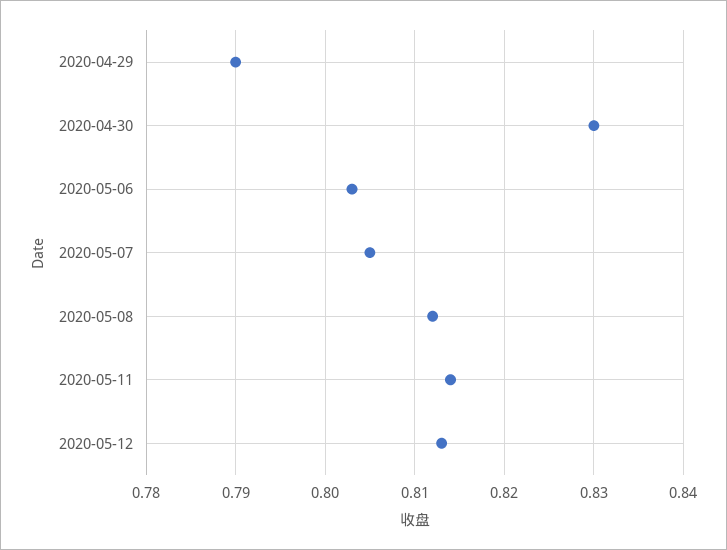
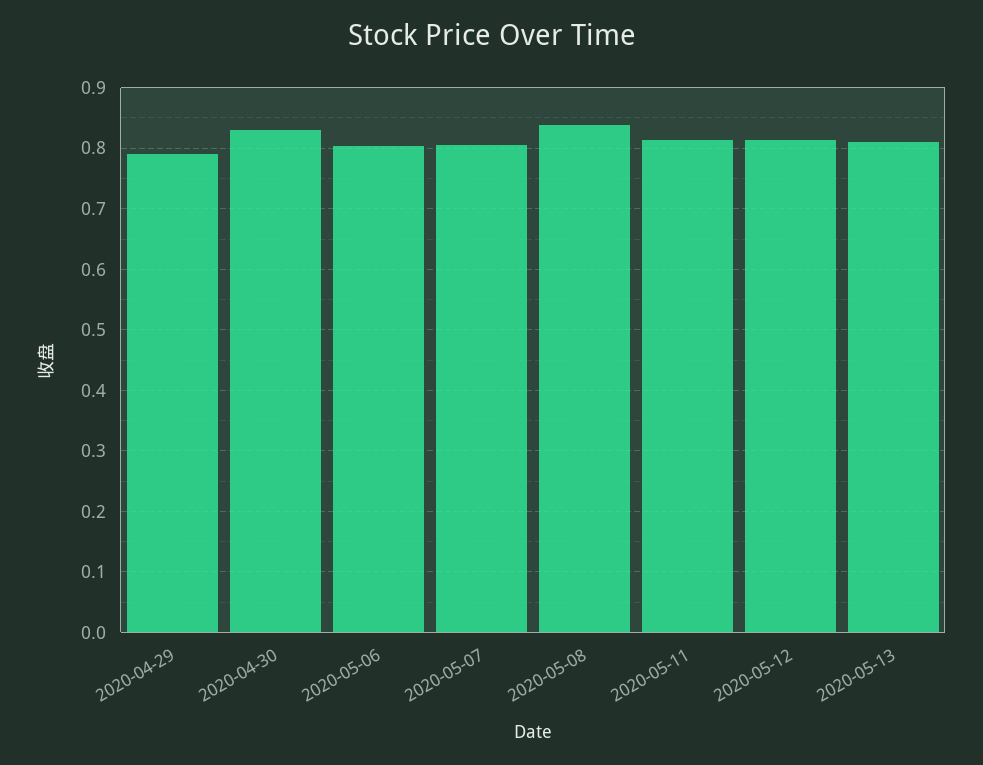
2020-05-08: 0.812 -> 0.84
2020-05-13: none -> 0.81

